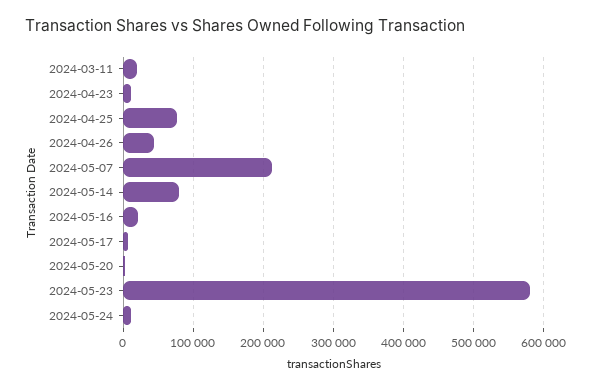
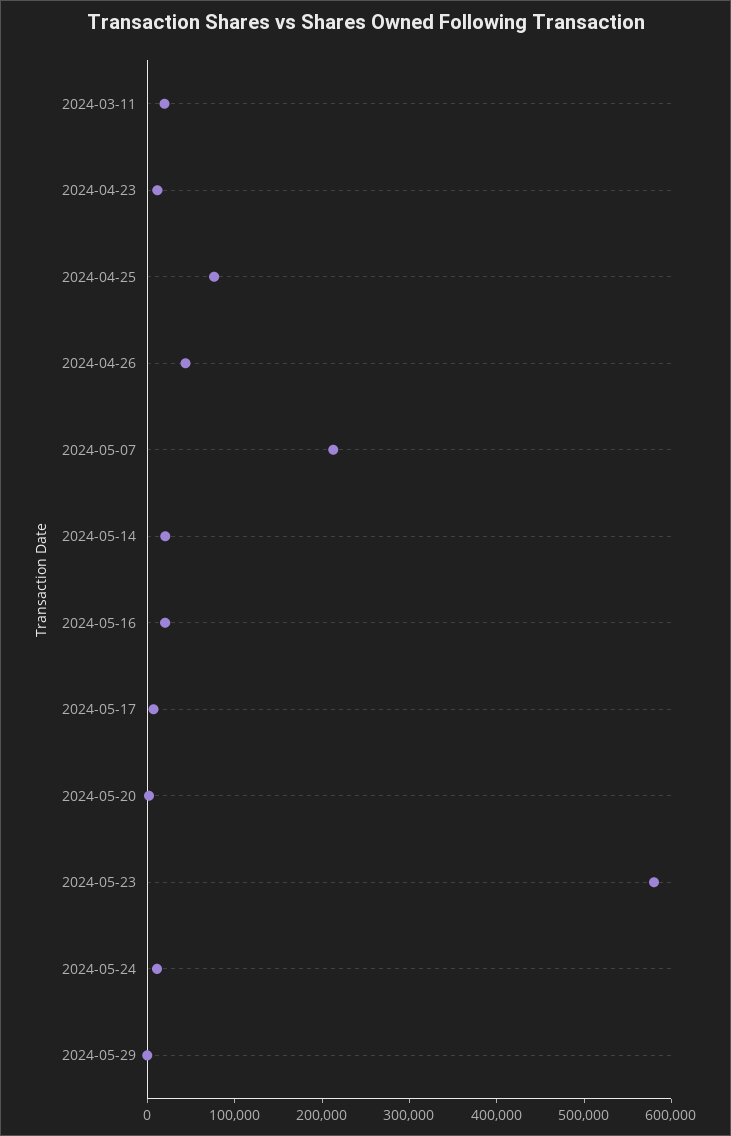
2024-05-14: 80000 -> 20000
2024-05-29: none -> 0

